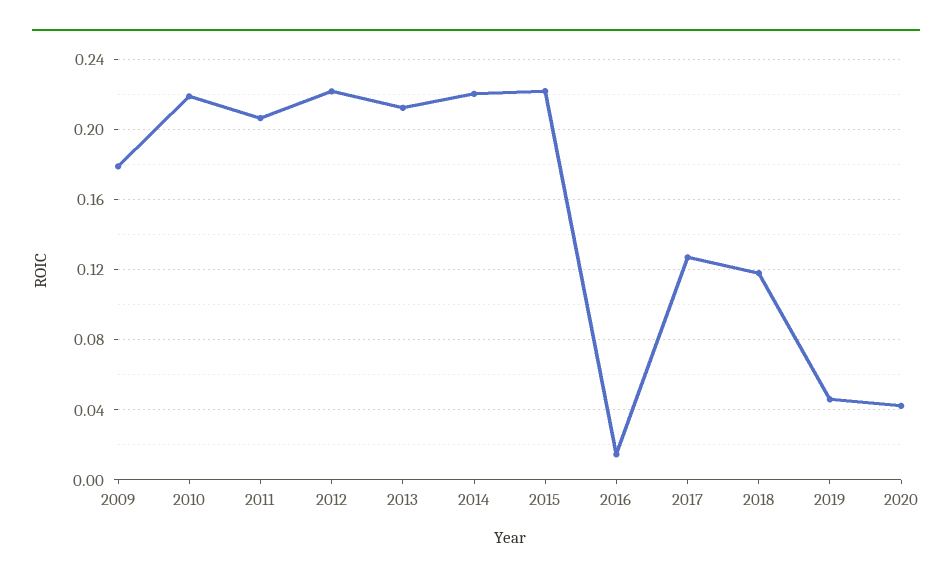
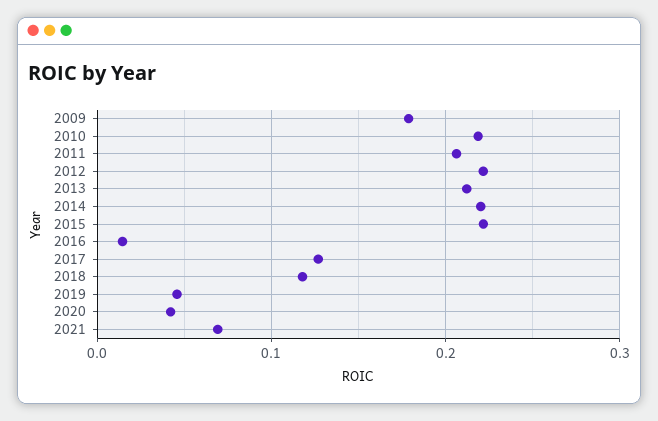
2021: none -> 0.07

